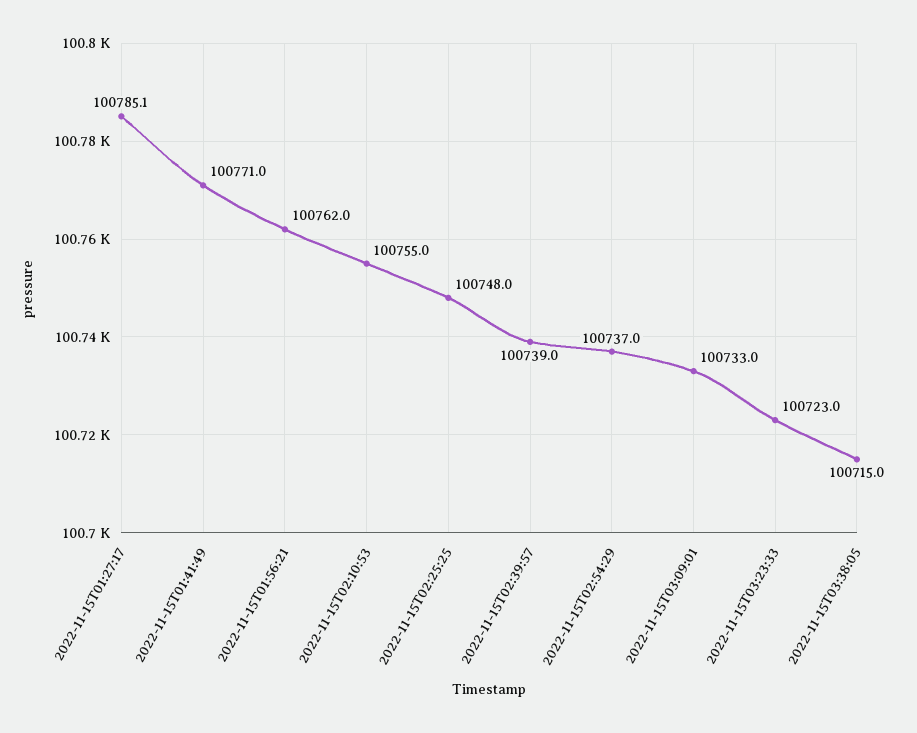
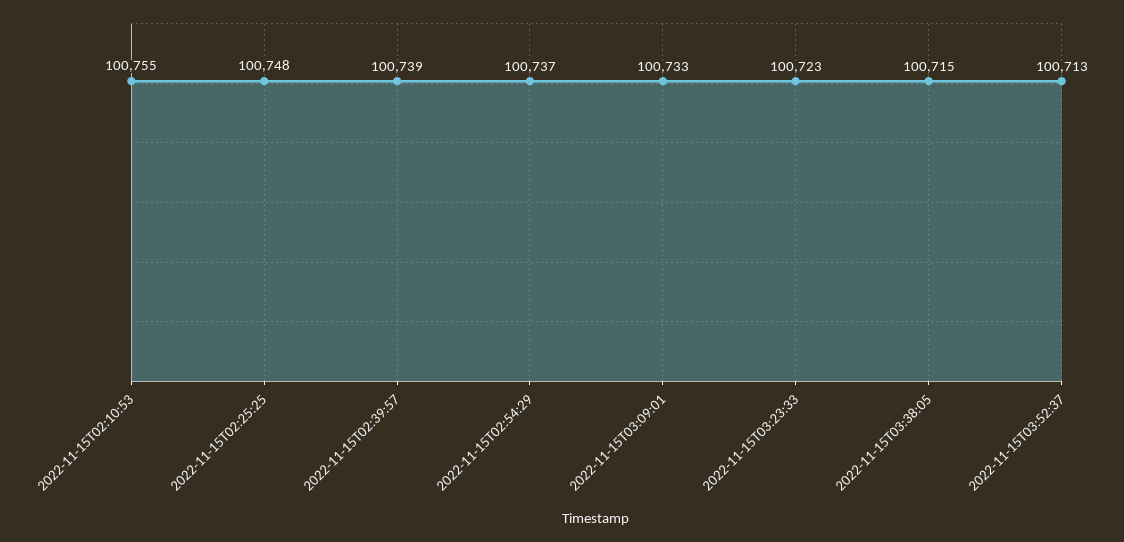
2022-11-15T01:27:17: 100785.1 -> none
2022-11-15T01:41:49: 100771 -> none
2022-11-15T01:56:21: 100762 -> none
2022-11-15T03:52:37: none -> 100713

